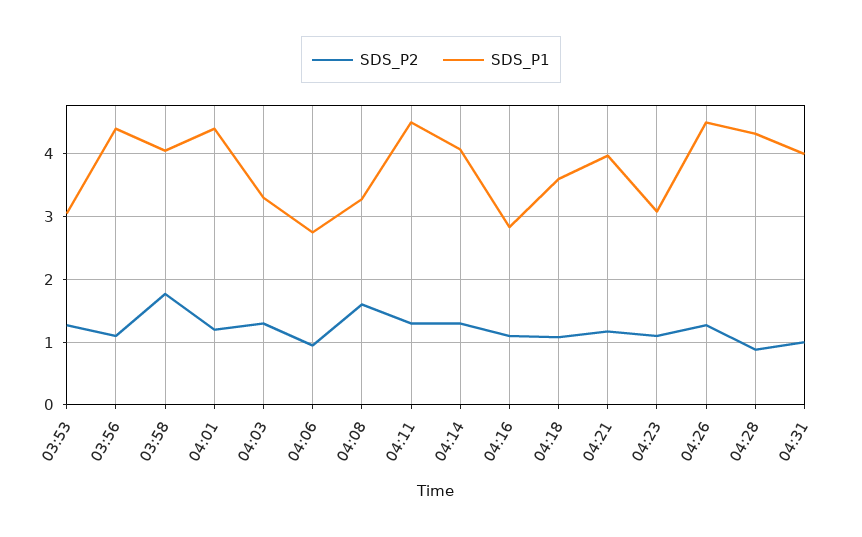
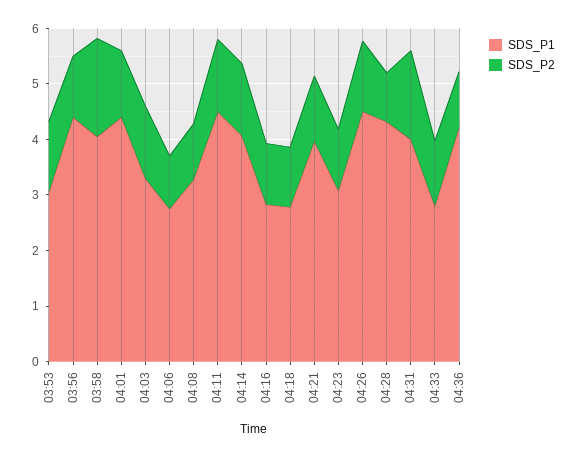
SDS_P2, 04:08: 1.6 -> 1
SDS_P1, 04:18: 3.6 -> 2.8
SDS_P2, 04:31: 1 -> 1.6
SDS_P1, 04:33: none -> 2.8
SDS_P2, 04:33: none -> 1.2
SDS_P1, 04:36: none -> 4.2
SDS_P2, 04:36: none -> 1

